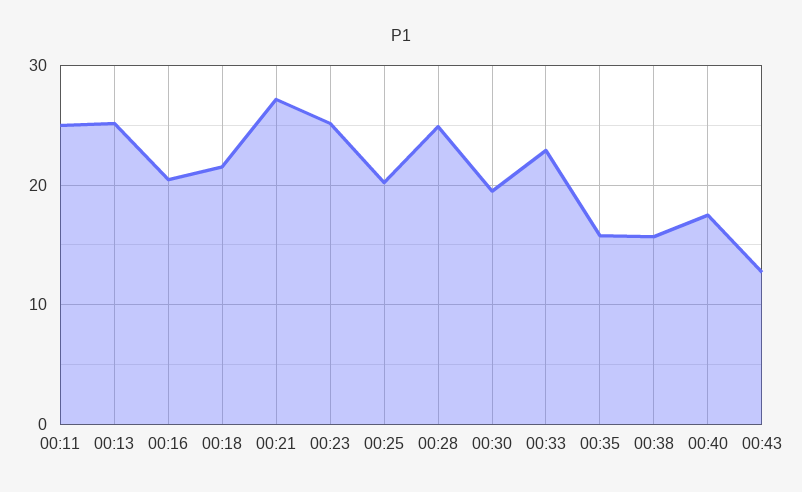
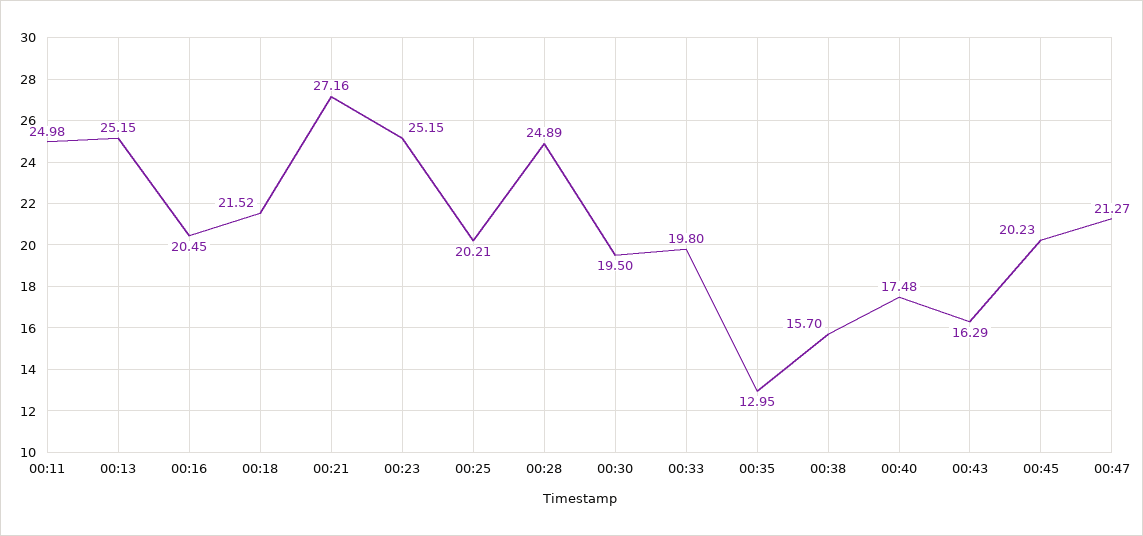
00:33: 23 -> 19.8
00:35: 16 -> 12.95
00:43: 13 -> 16.29
00:45: none -> 20.23
00:47: none -> 21.27

